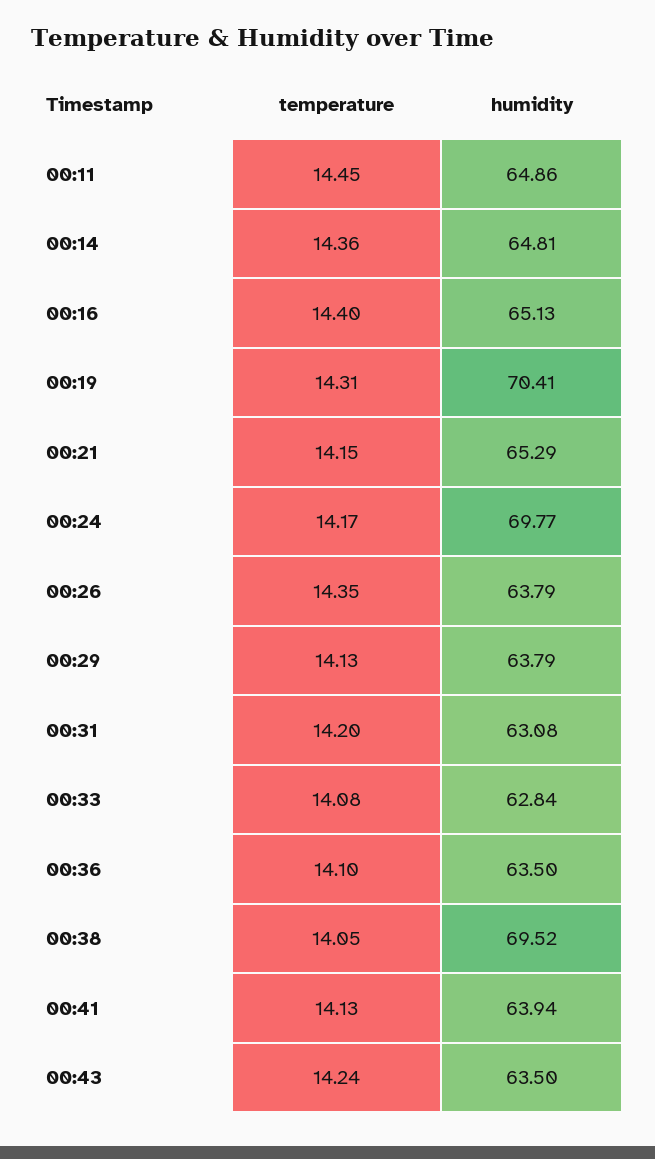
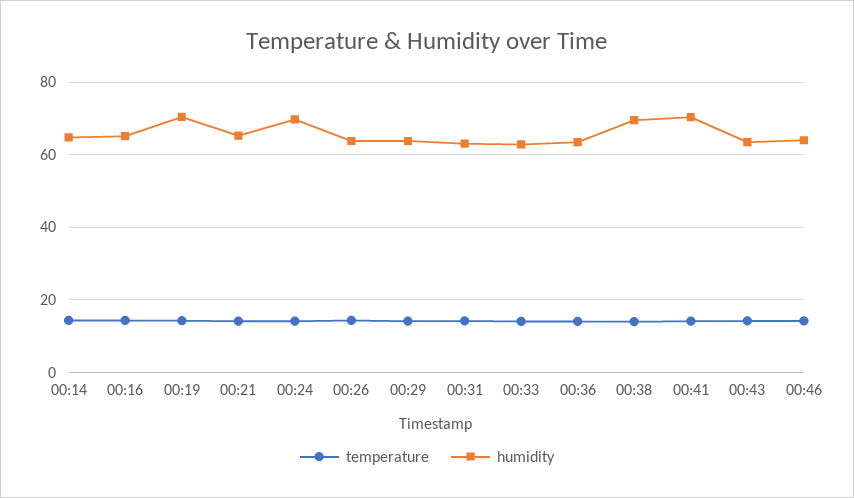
temperature, 00:11: 14.45 -> none
humidity, 00:11: 64.86 -> none
humidity, 00:41: 63.94 -> 70
temperature, 00:46: none -> 14
humidity, 00:46: none -> 64

